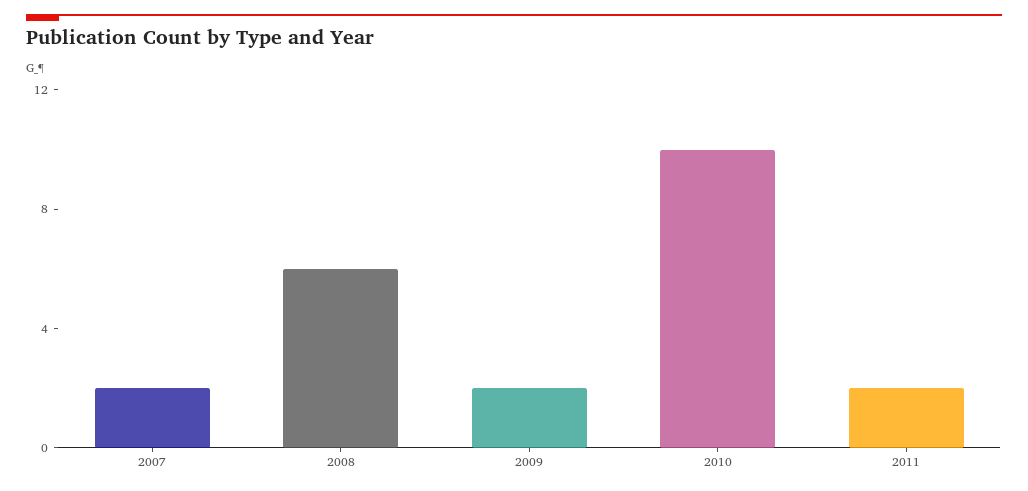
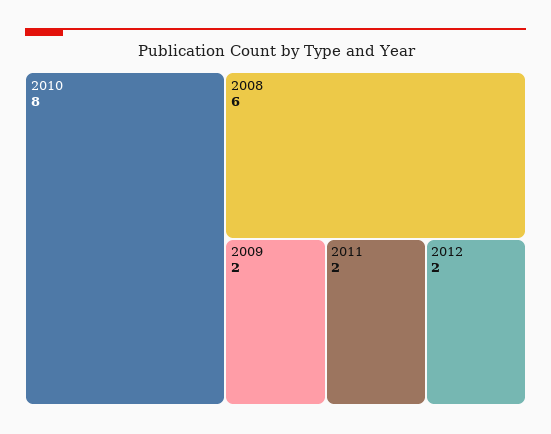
2007: 2 -> none
2010: 10 -> 8
2012: none -> 2

